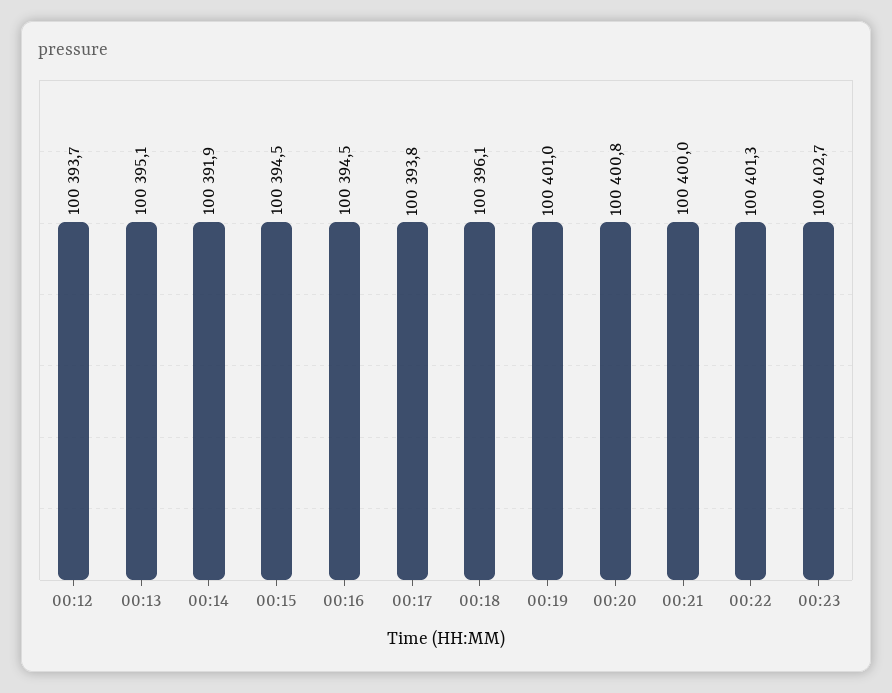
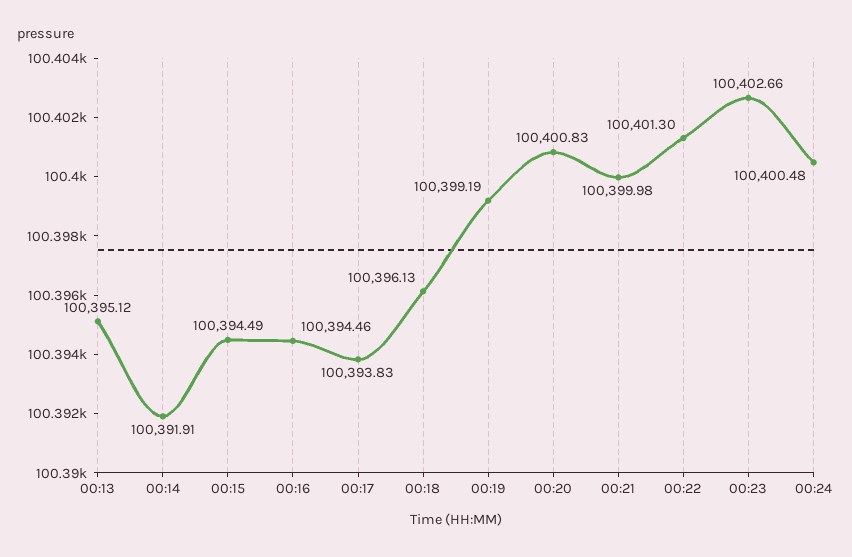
00:12: 100393.7 -> none
00:19: 100401 -> 100399.19
00:24: none -> 100400.48

